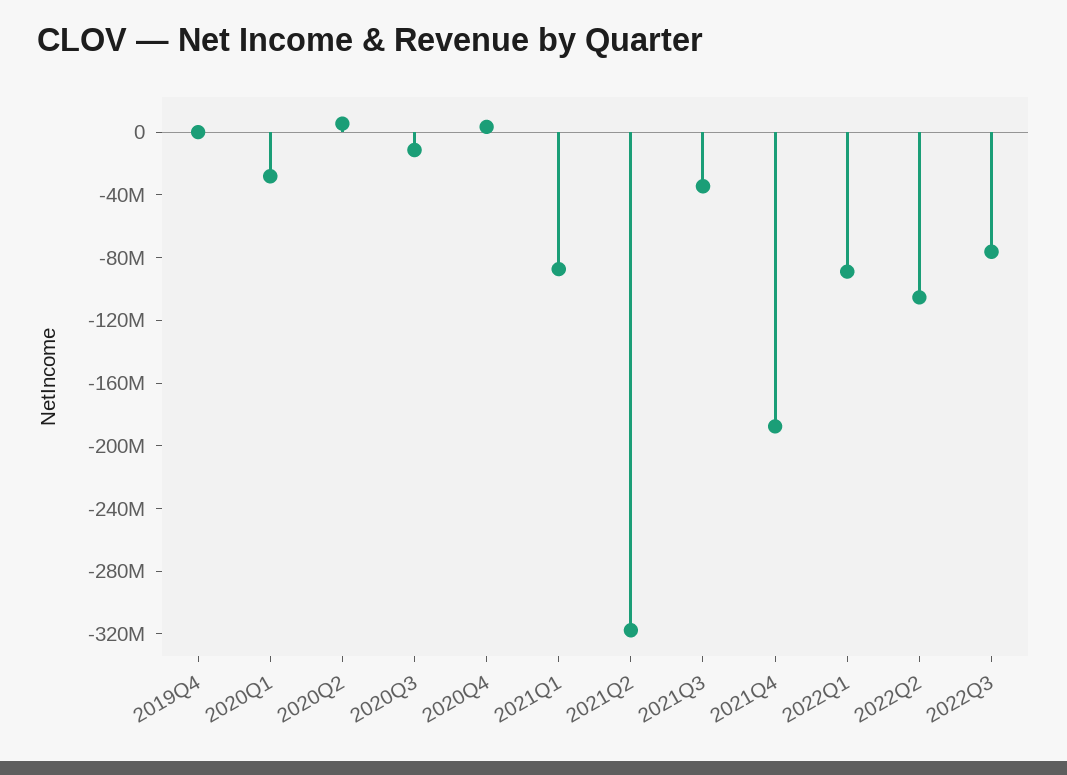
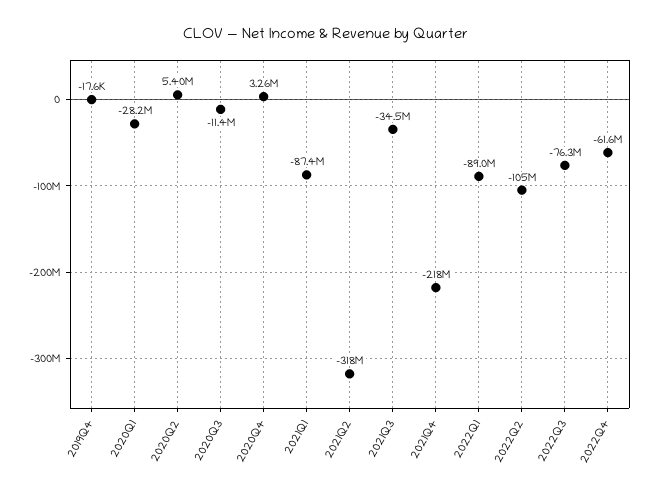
2021Q4: -190000000 -> -218000000
2022Q4: none -> -61600000

